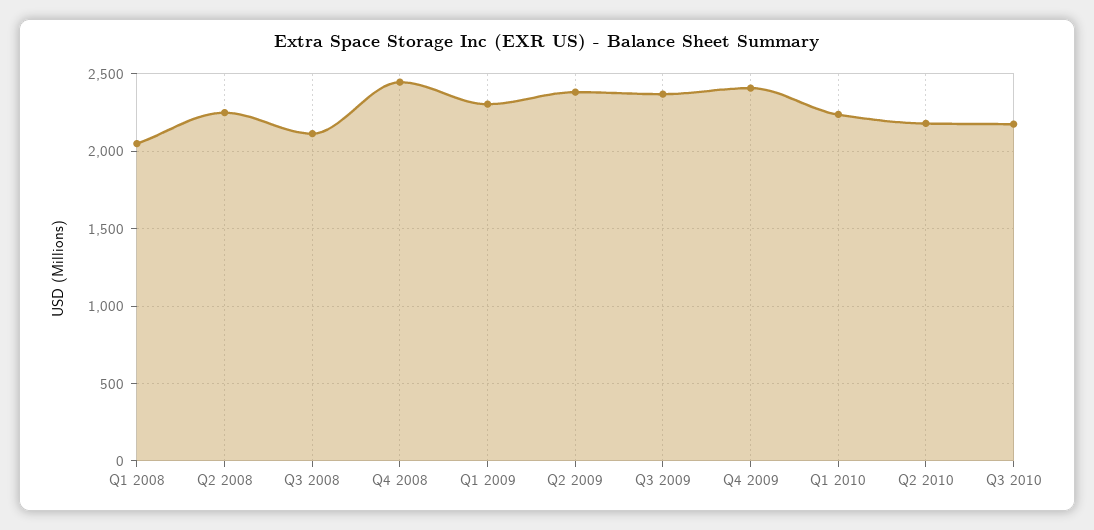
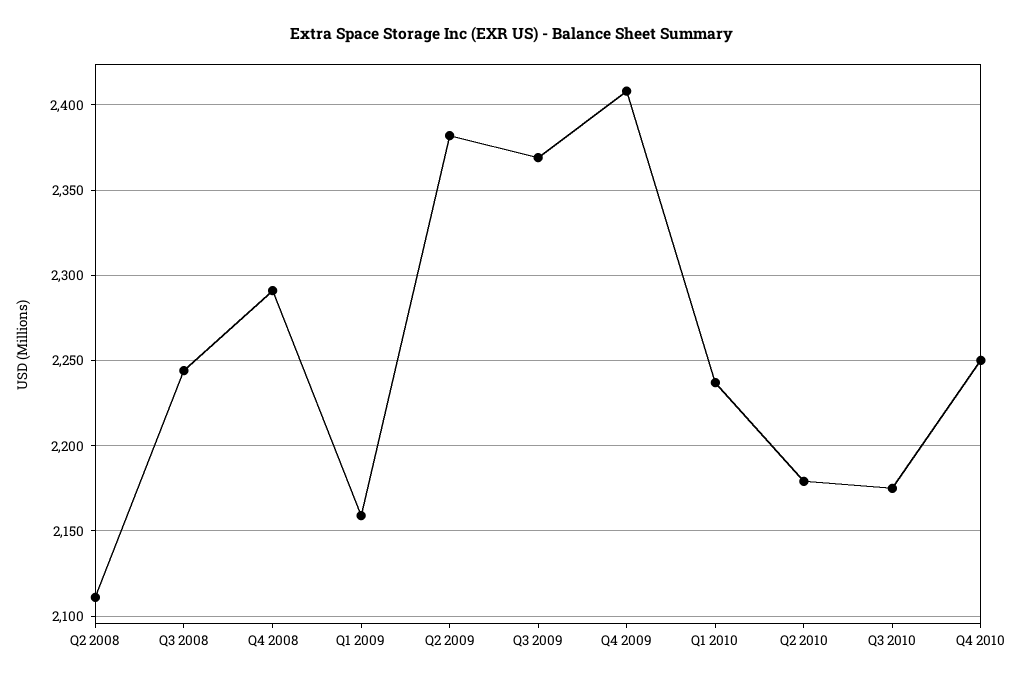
Q1 2008: 2050 -> none
Q2 2008: 2250 -> 2110
Q3 2008: 2100 -> 2245
Q4 2008: 2450 -> 2290
Q1 2009: 2300 -> 2160
Q4 2010: none -> 2250

